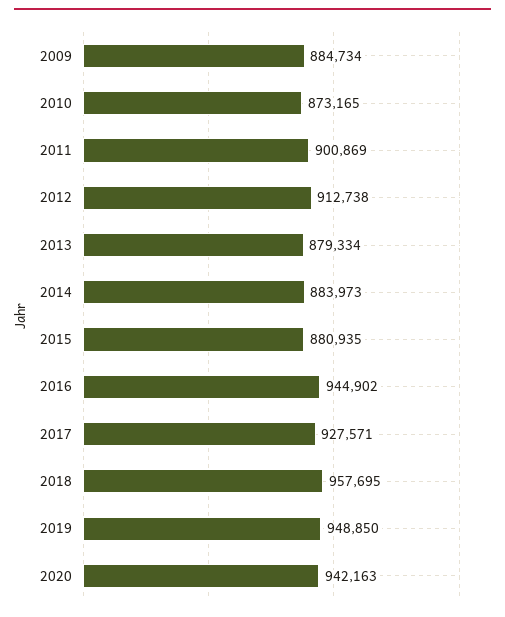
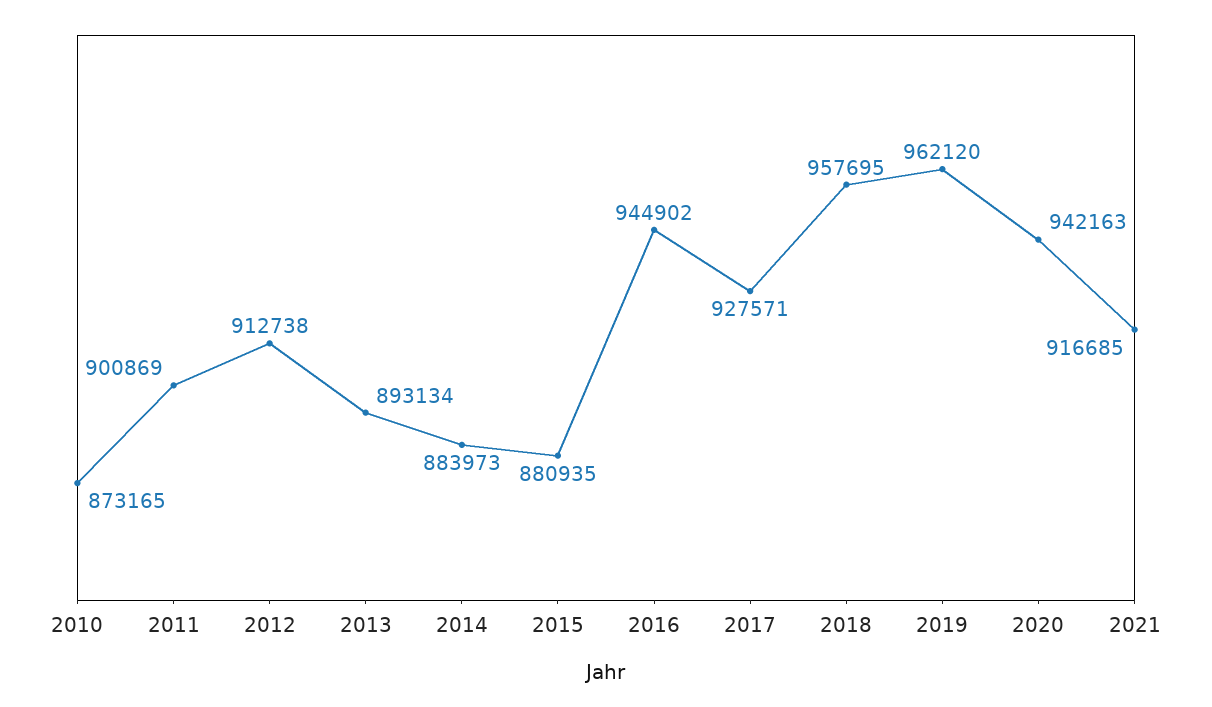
2009: 884734 -> none
2013: 879334 -> 893134
2019: 948850 -> 962120
2021: none -> 916685

